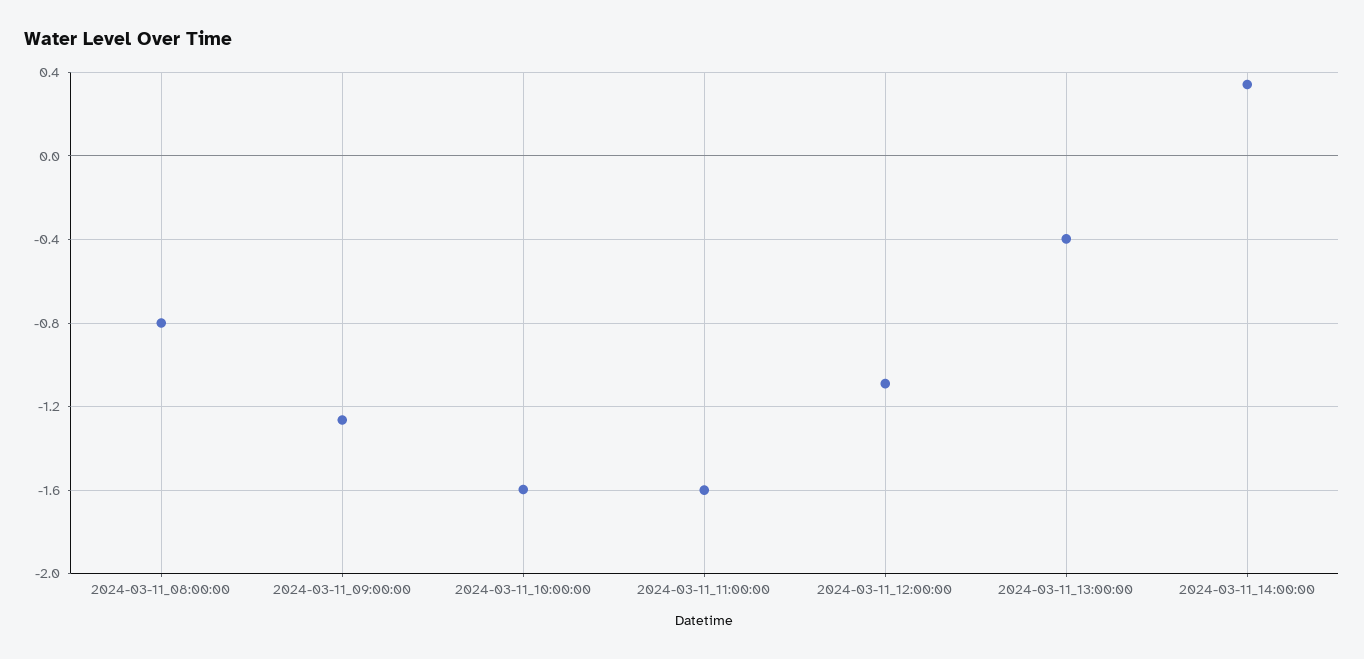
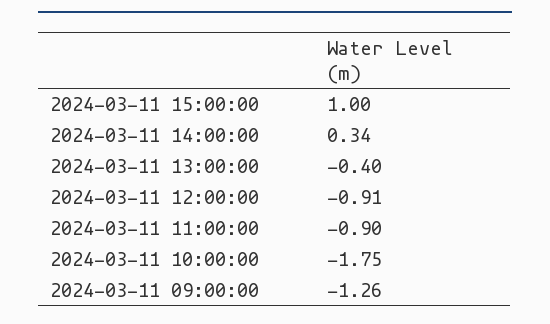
2024-03-11_08:00:00: -0.8 -> none
2024-03-11_10:00:00: -1.6 -> -1.75
2024-03-11_11:00:00: -1.6 -> -0.9
2024-03-11_12:00:00: -1.1 -> -0.91
2024-03-11 15:00:00: none -> 1

